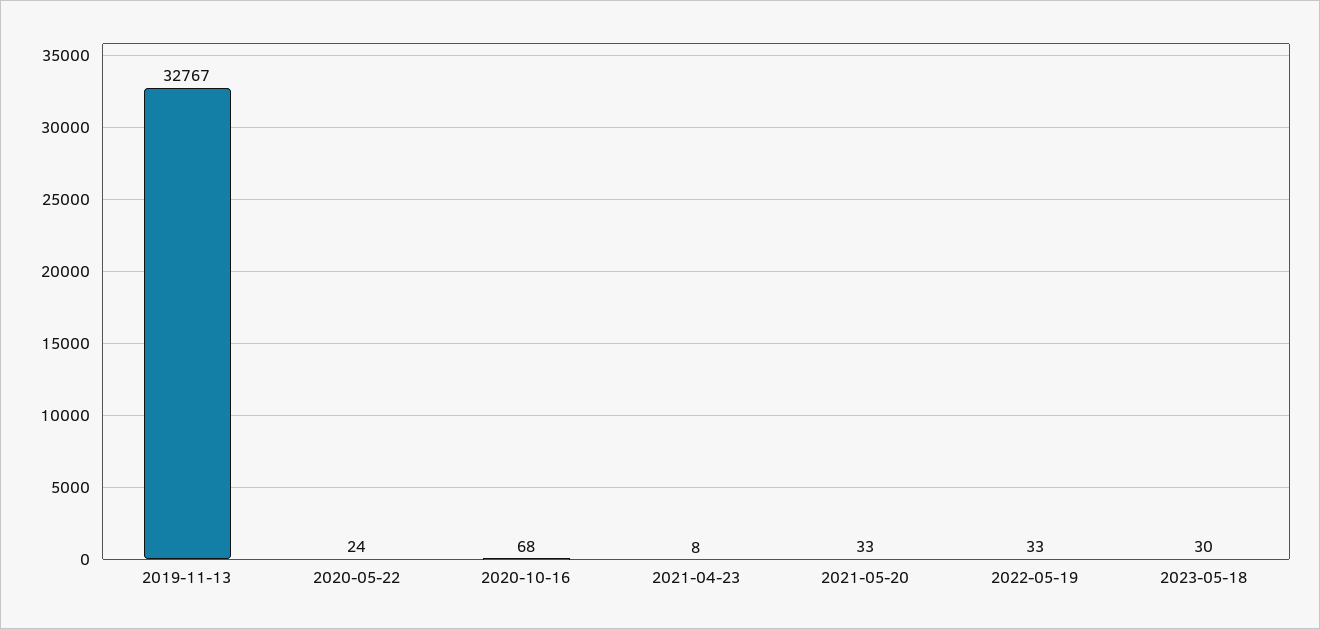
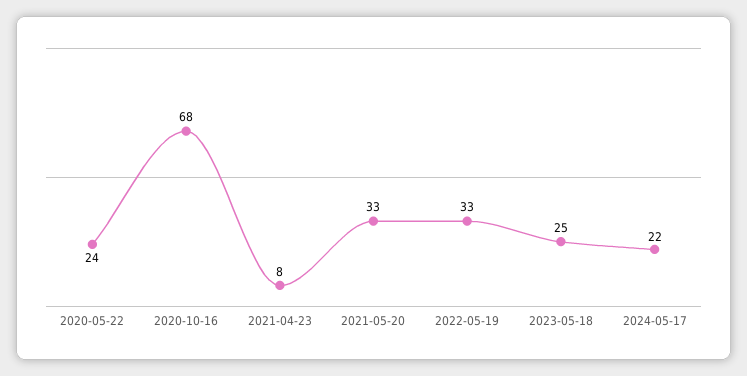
2019-11-13: 32767 -> none
2023-05-18: 30 -> 25
2024-05-17: none -> 22

